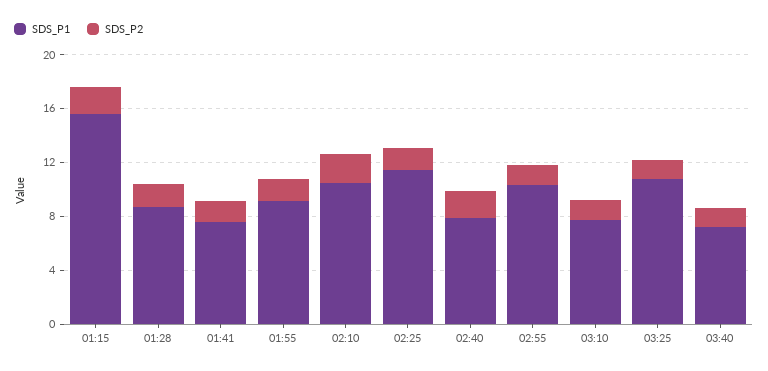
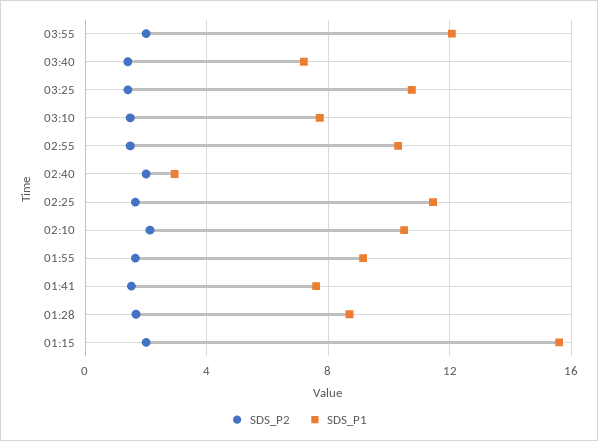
SDS_P1, 02:40: 8 -> 3
SDS_P2, 03:55: none -> 2
SDS_P1, 03:55: none -> 12

